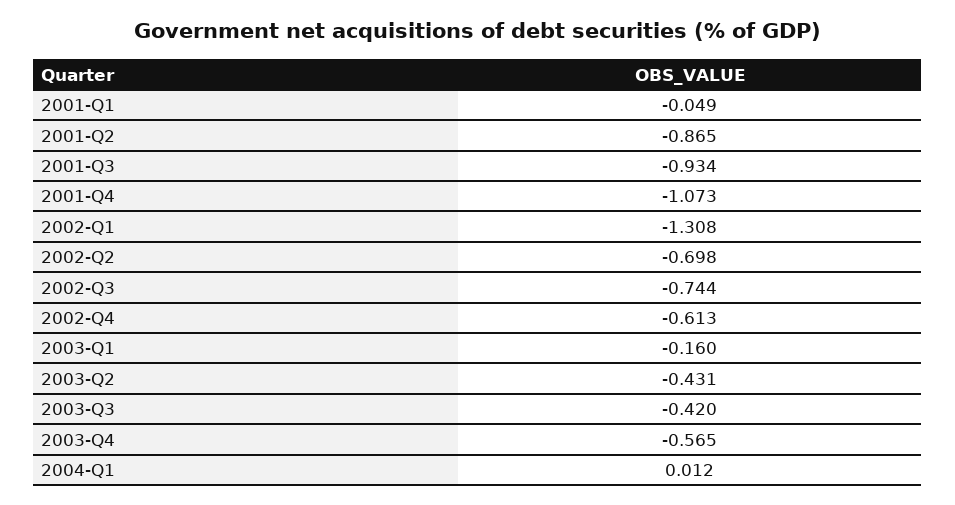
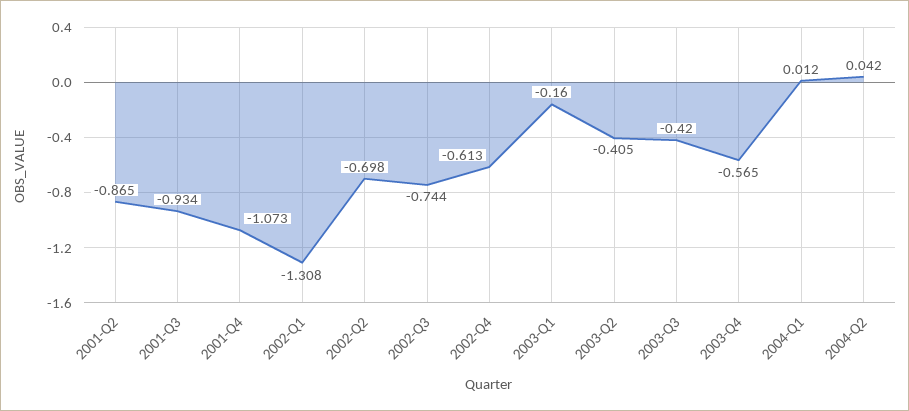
2001-Q1: -0.049 -> none
2003-Q2: -0.431 -> -0.405
2004-Q2: none -> 0.042

